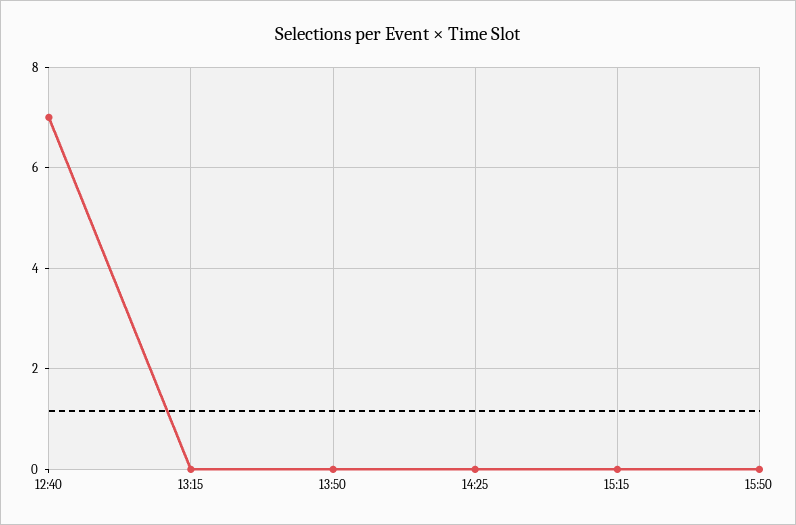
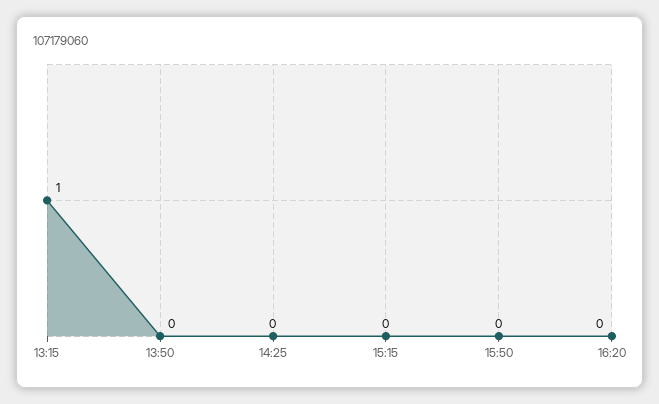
12:40: 7 -> none
13:15: 0 -> 1
16:20: none -> 0

